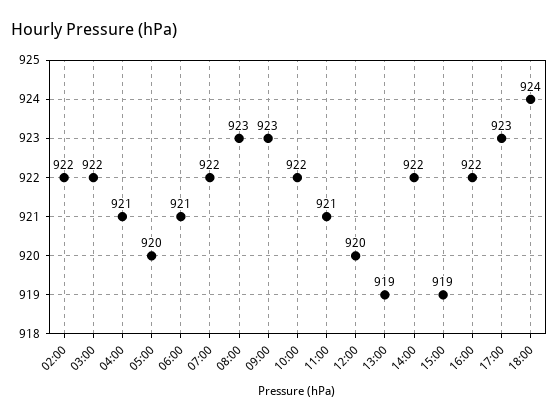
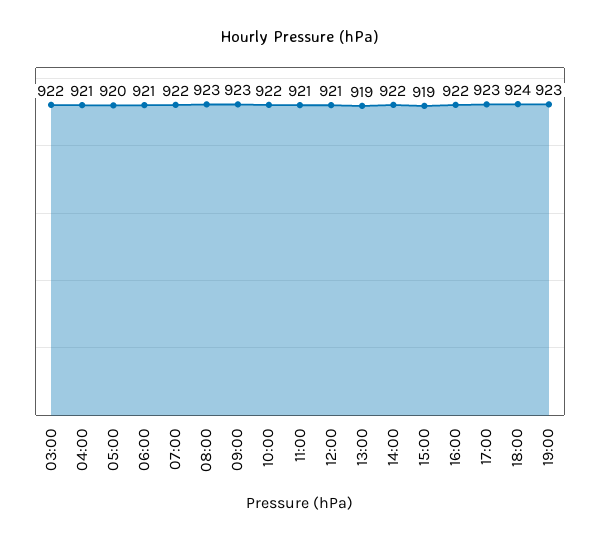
02:00: 922 -> none
12:00: 920 -> 921
19:00: none -> 923

